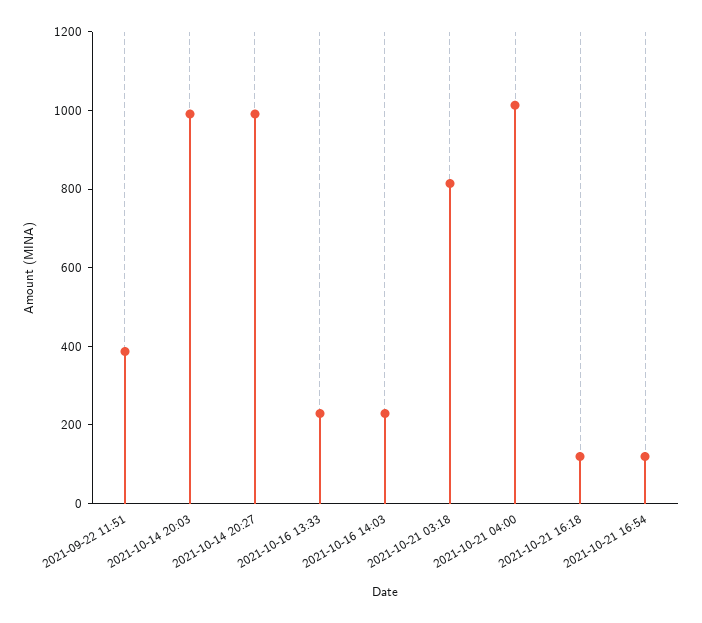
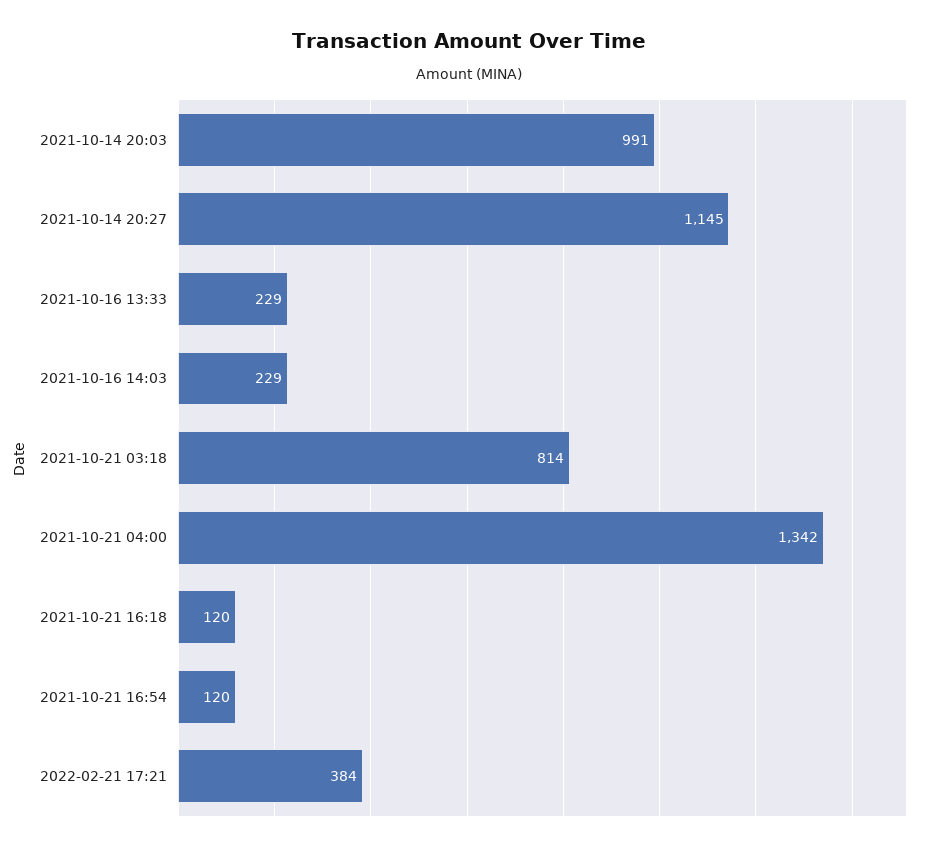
2021-09-22 11:51: 400 -> none
2021-10-14 20:27: 1000 -> 1145
2021-10-21 04:00: 1000 -> 1342
2022-02-21 17:21: none -> 384

